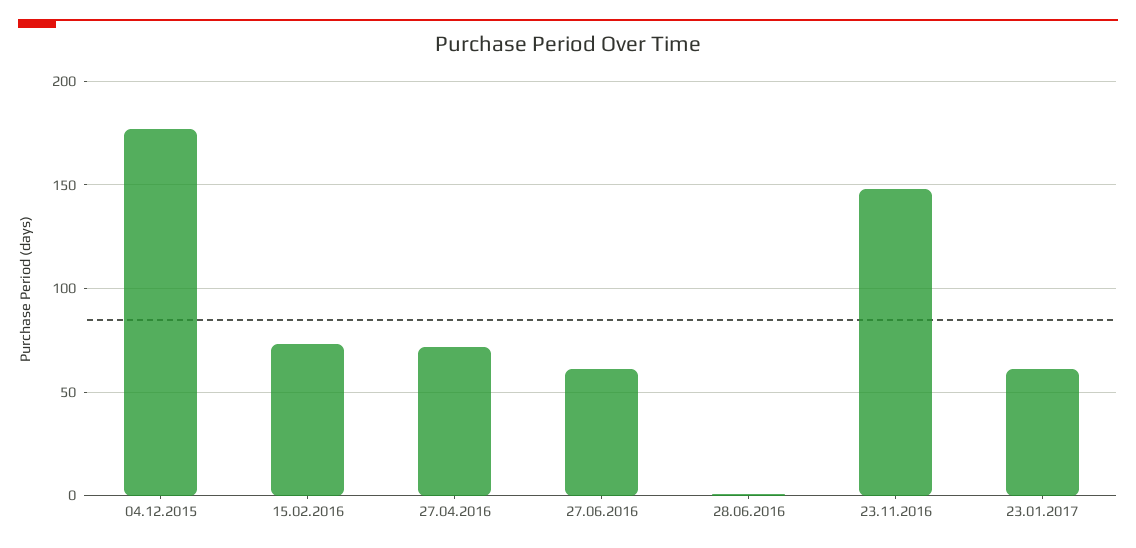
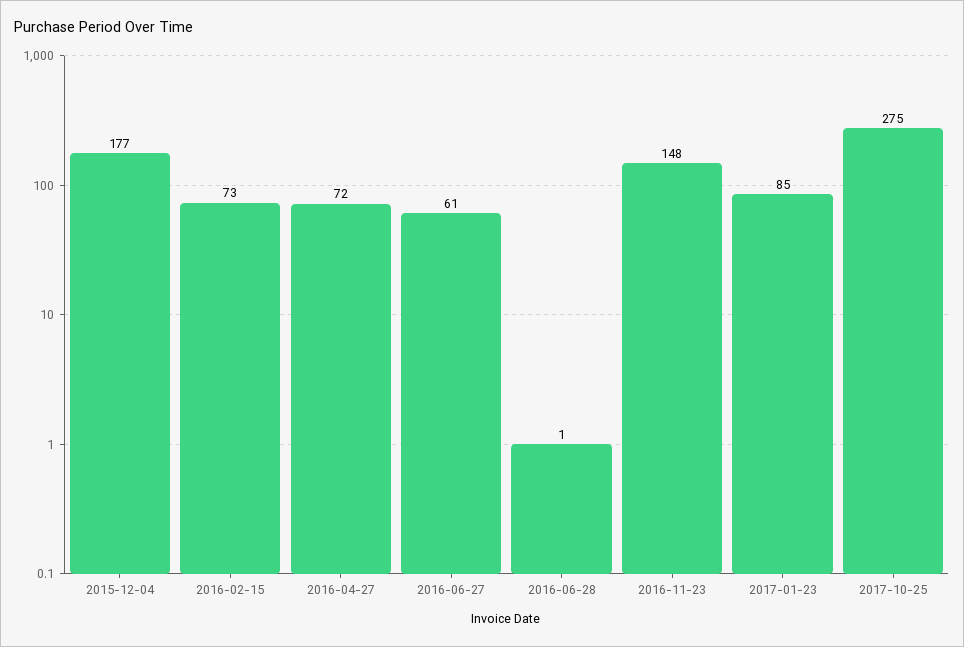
23.01.2017: 60 -> 85
2017-10-25: none -> 275

